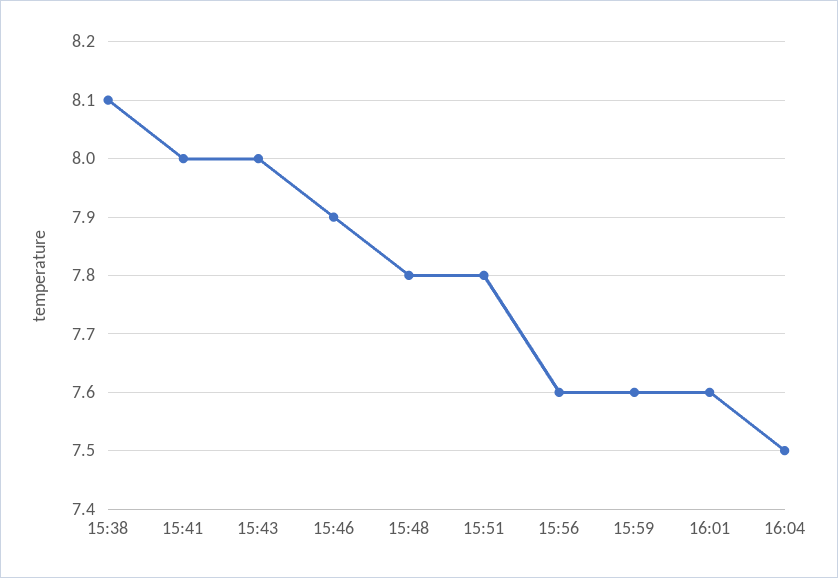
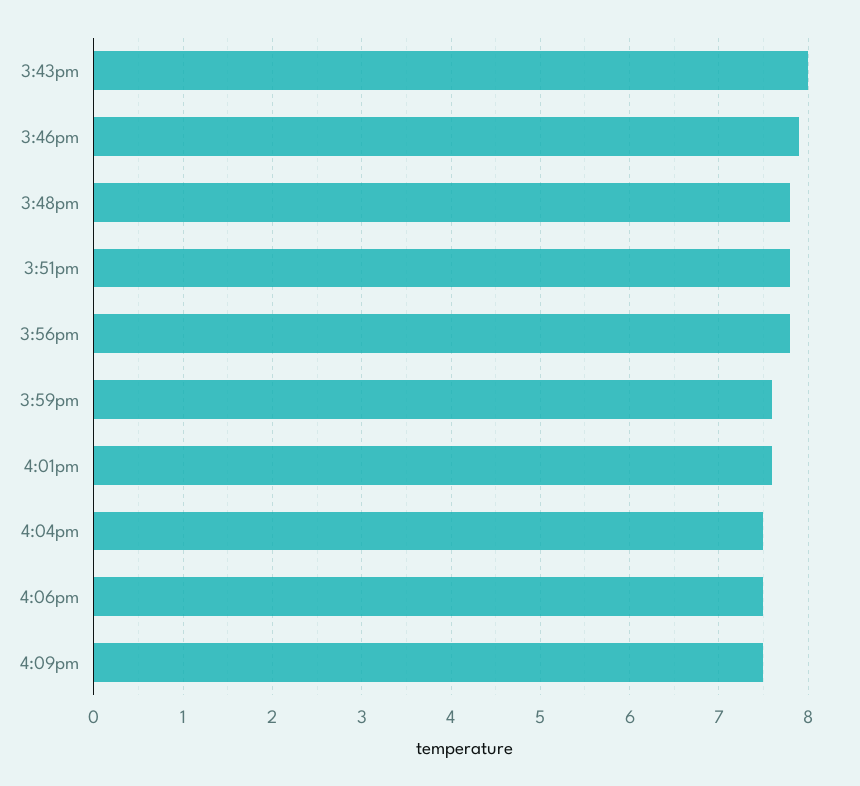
15:38: 8.1 -> none
15:41: 8 -> none
15:56: 7.6 -> 7.8
4:06pm: none -> 7.5
4:09pm: none -> 7.5

